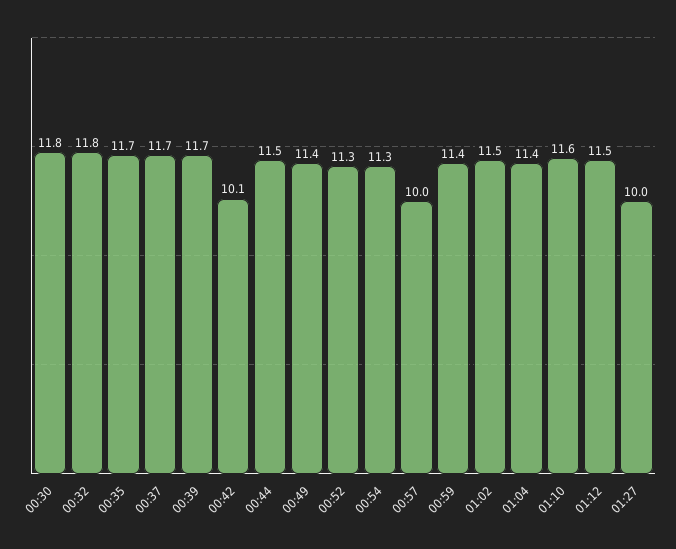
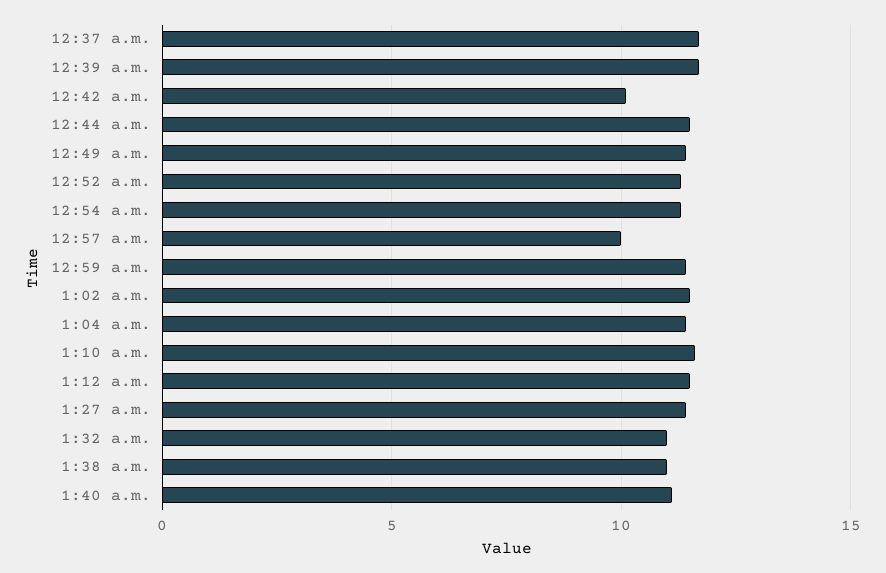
00:30: 11.8 -> none
00:32: 11.8 -> none
00:35: 11.7 -> none
01:27: 10 -> 11.5
1:32 a.m.: none -> 11
1:38 a.m.: none -> 11
1:40 a.m.: none -> 11

